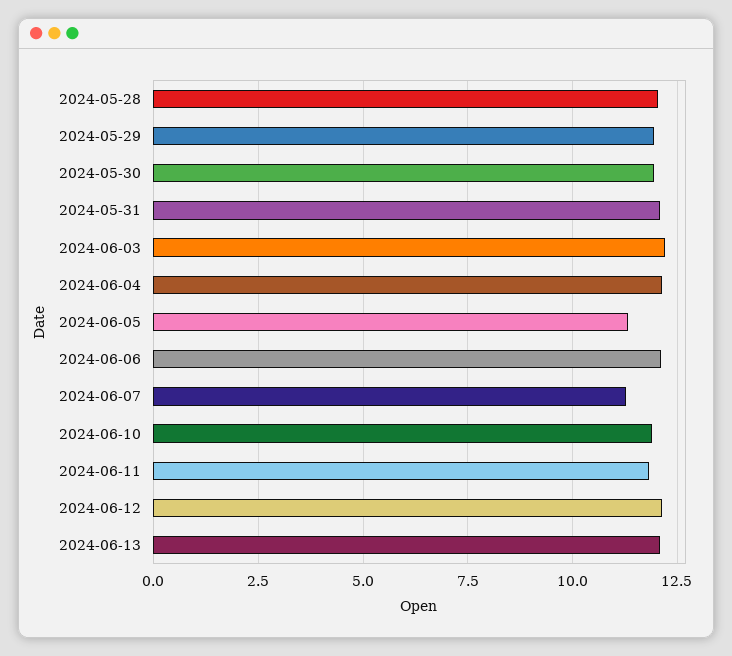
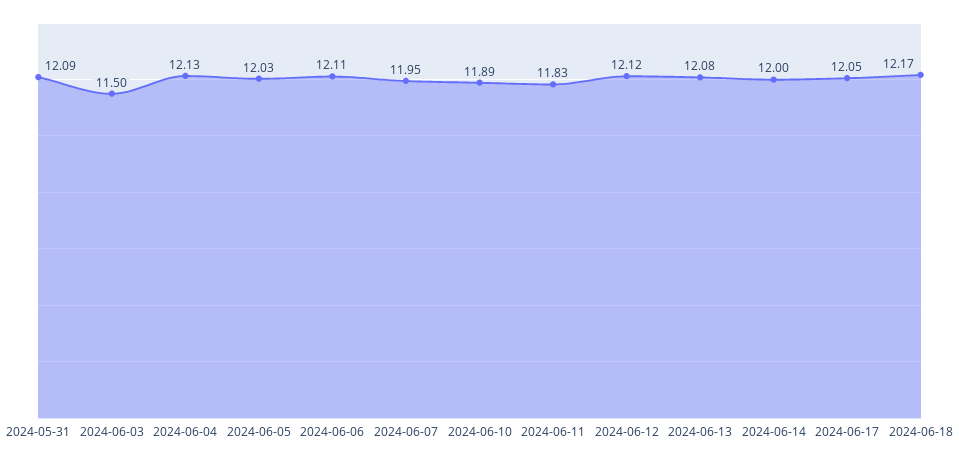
2024-05-28: 12 -> none
2024-05-29: 12 -> none
2024-05-30: 12 -> none
2024-06-03: 12.25 -> 11.5
2024-06-05: 11.25 -> 12.03
2024-06-07: 11.25 -> 11.95
2024-06-14: none -> 12
2024-06-17: none -> 12.05
2024-06-18: none -> 12.17

